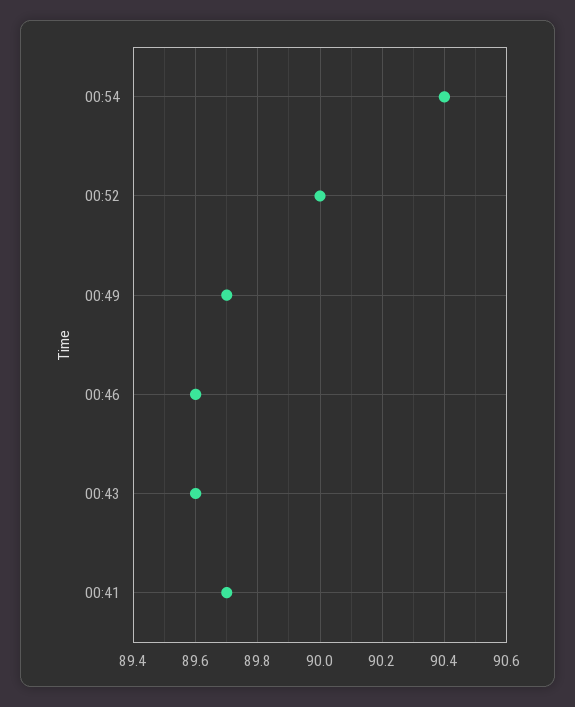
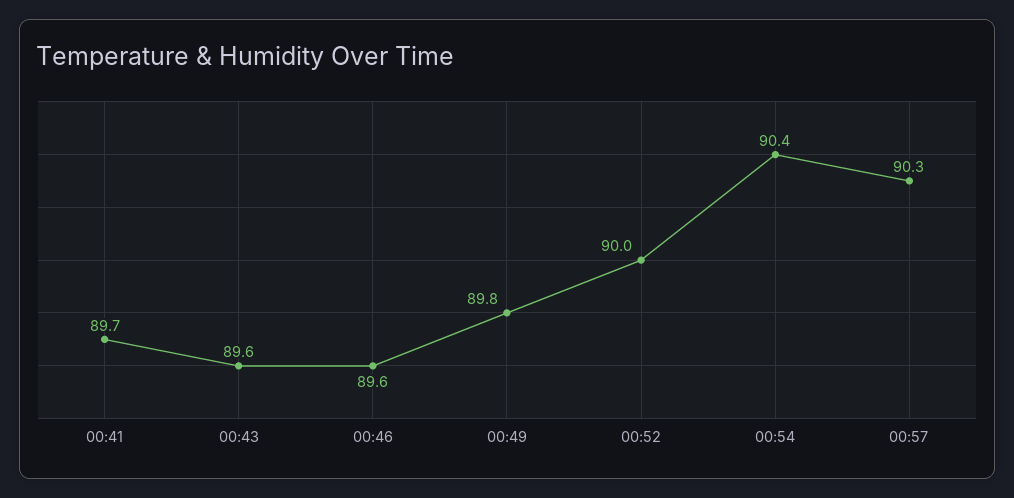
00:49: 89.7 -> 89.8
00:57: none -> 90.3

